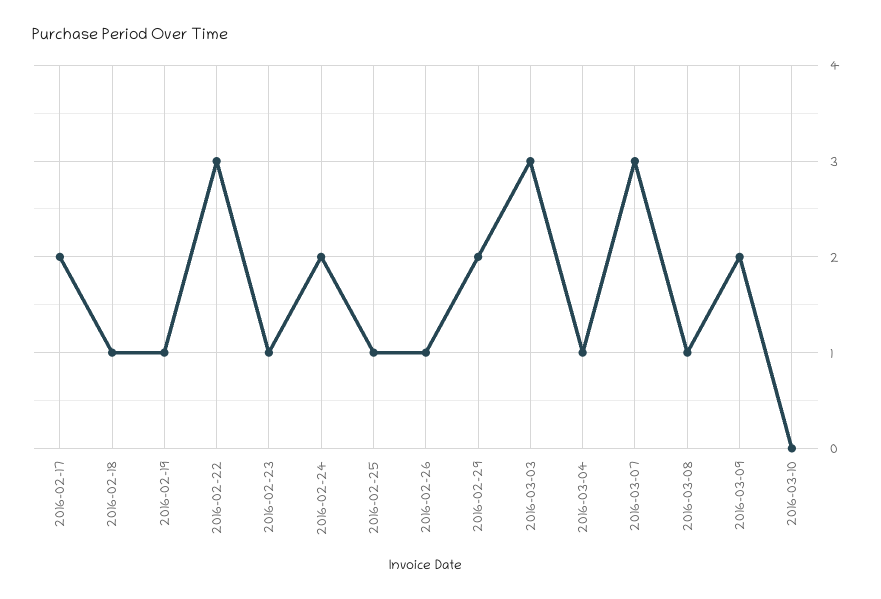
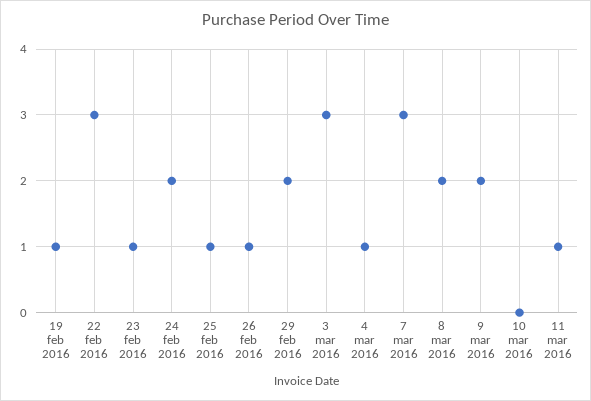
2016-02-17: 2 -> none
2016-02-18: 1 -> none
2016-03-08: 1 -> 2
11 mar 2016: none -> 1

